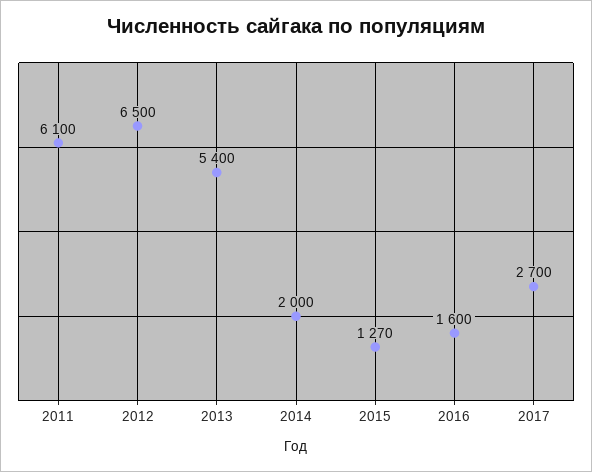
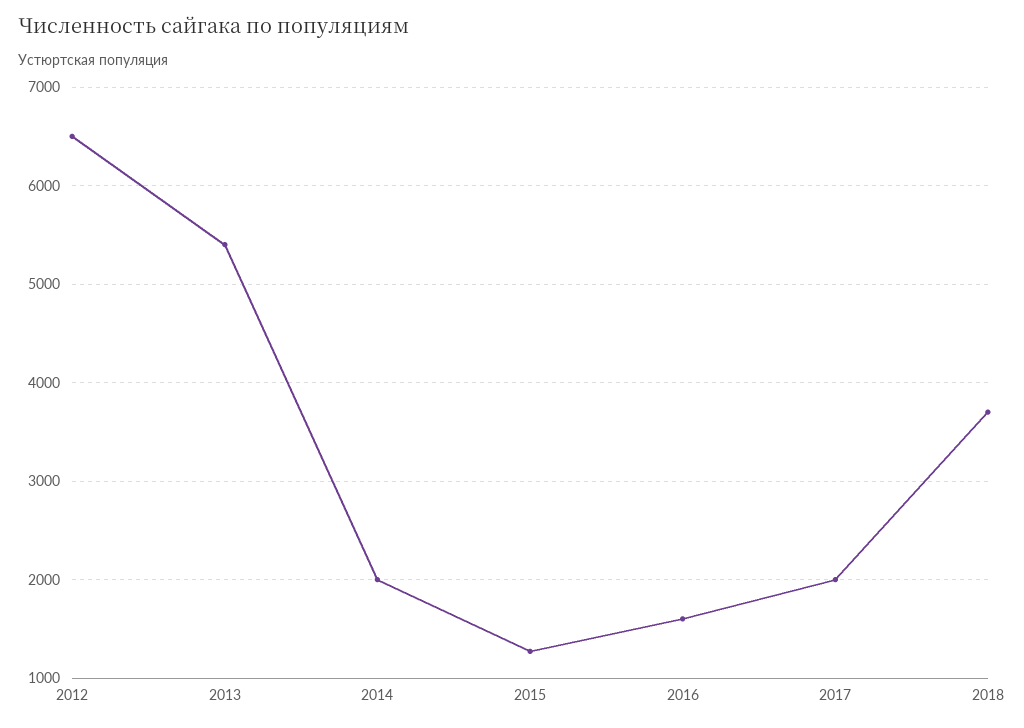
2011: 6100 -> none
2017: 2700 -> 2000
2018: none -> 3700

